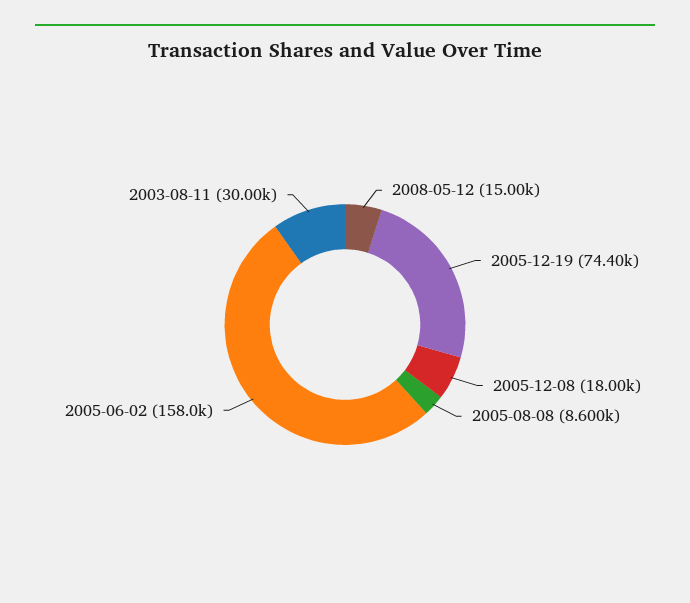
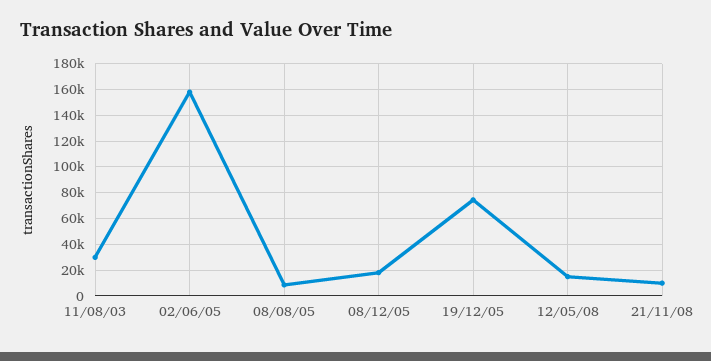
21/11/08: none -> 10000

